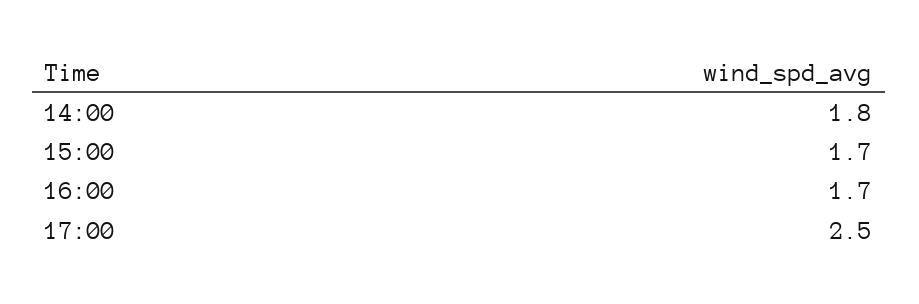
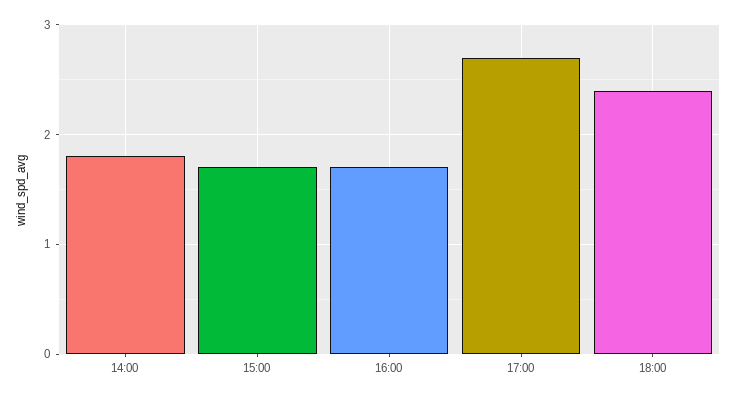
17:00: 2.5 -> 2.7
18:00: none -> 2.4

